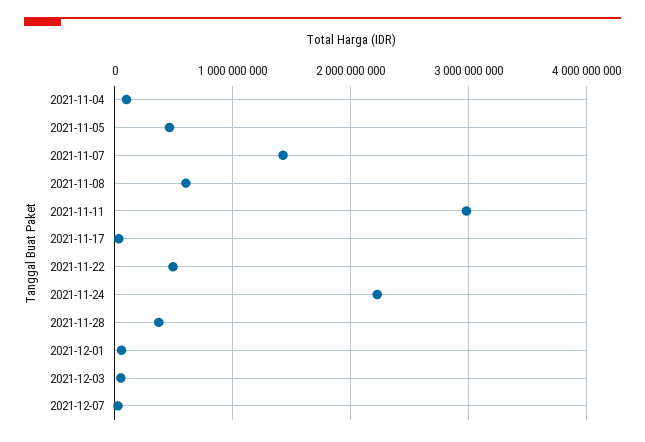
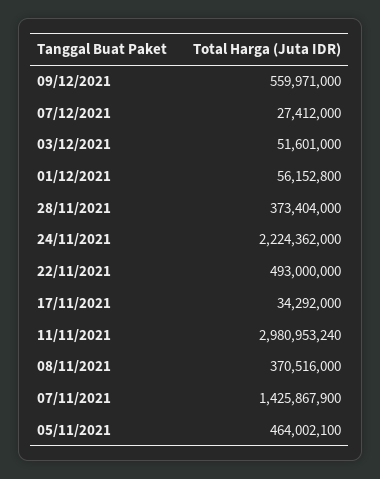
2021-11-04: 100000000 -> none
2021-11-08: 600000000 -> 370516000
09/12/2021: none -> 559971000

